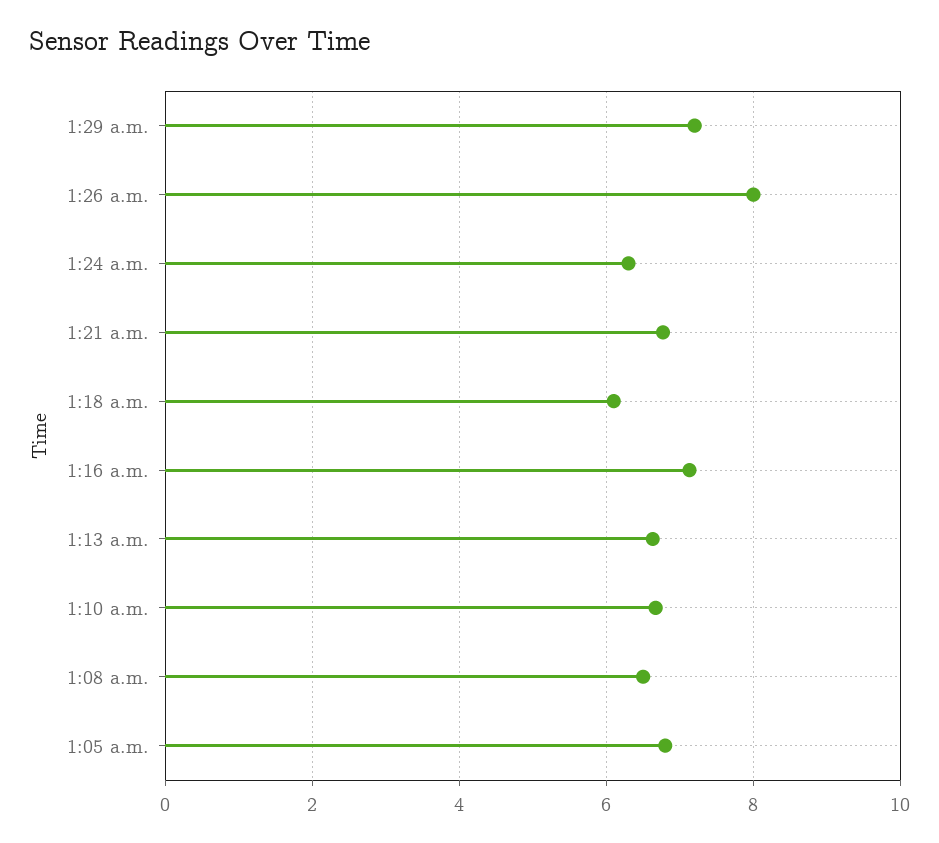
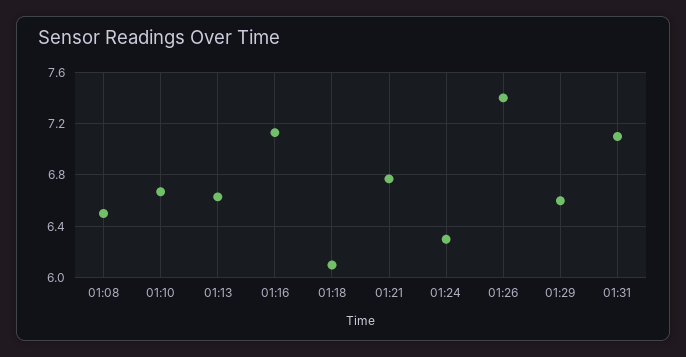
1:29 a.m.: 7.2 -> 6.6
1:26 a.m.: 8 -> 7.4
1:05 a.m.: 6.8 -> none
01:31: none -> 7.1

